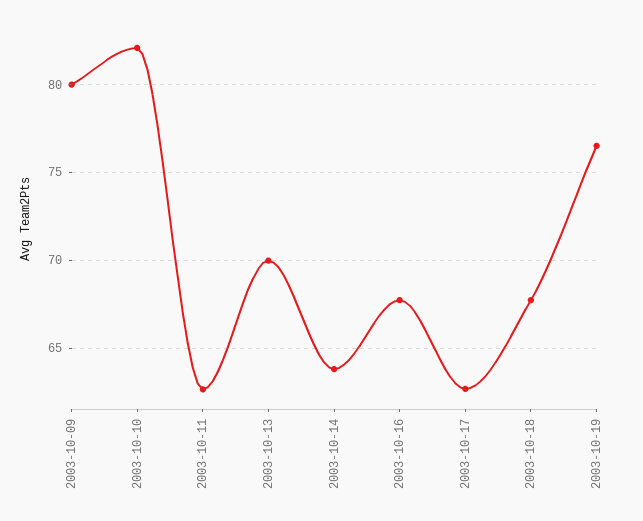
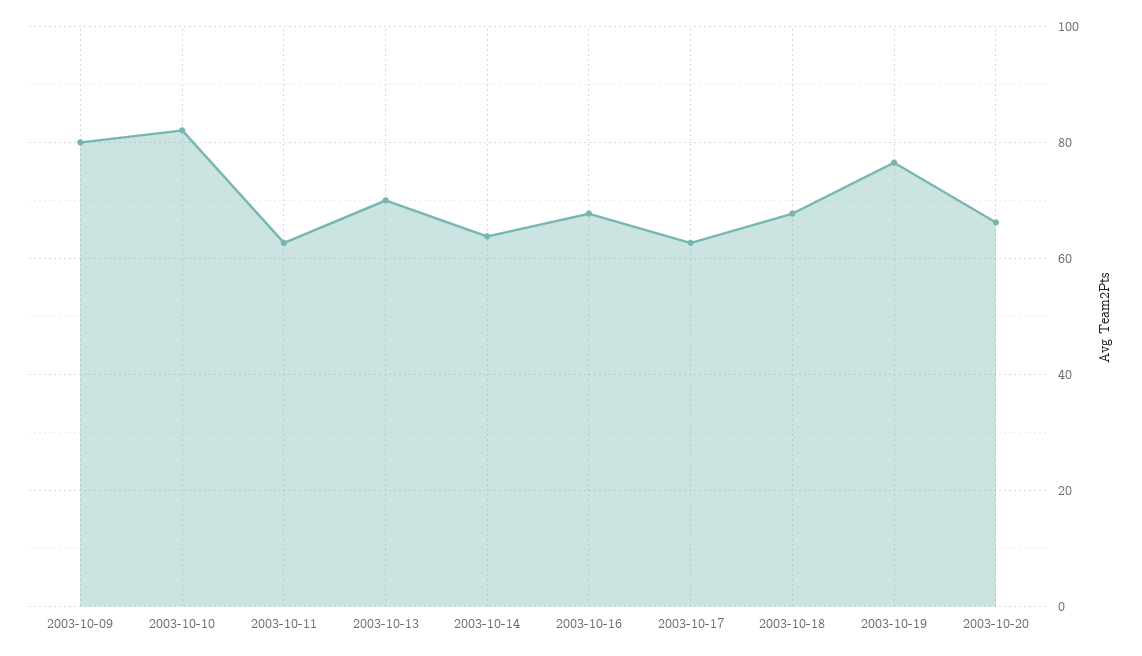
2003-10-20: none -> 66

